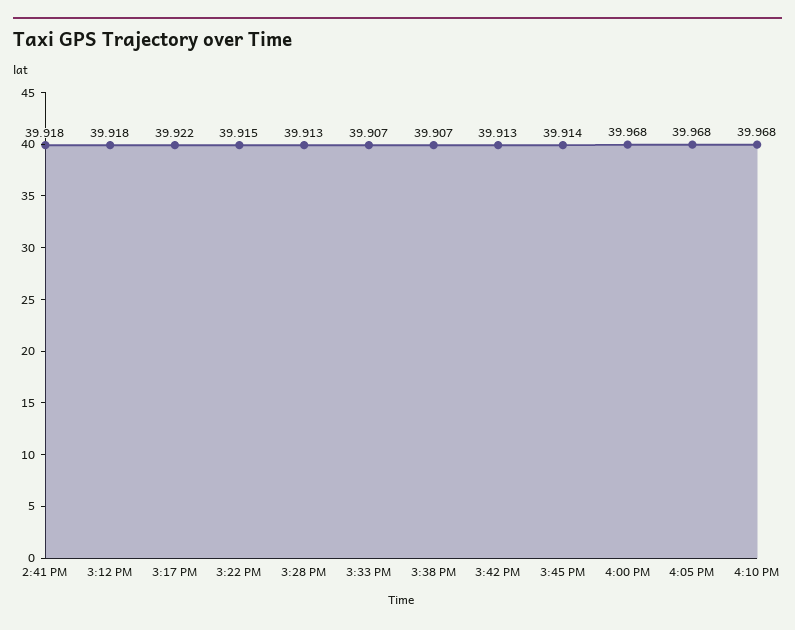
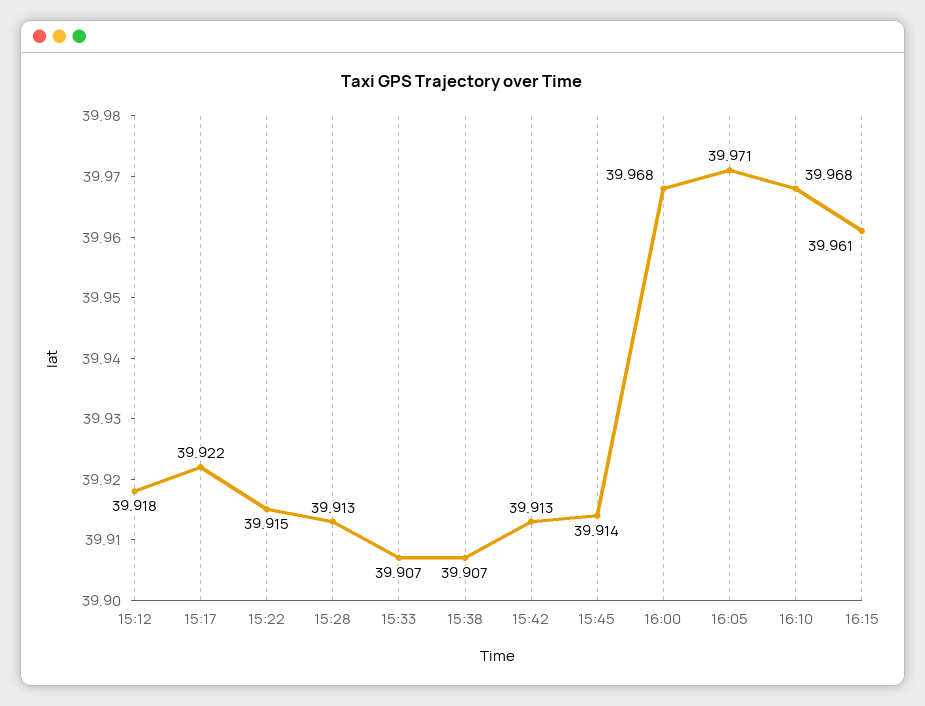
2:41 PM: 39.918 -> none
4:05 PM: 39.968 -> 39.971
16:15: none -> 39.961

